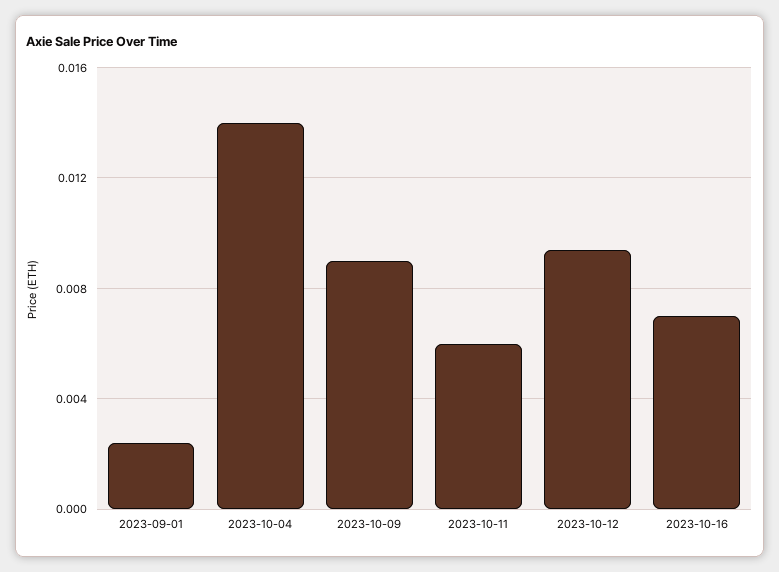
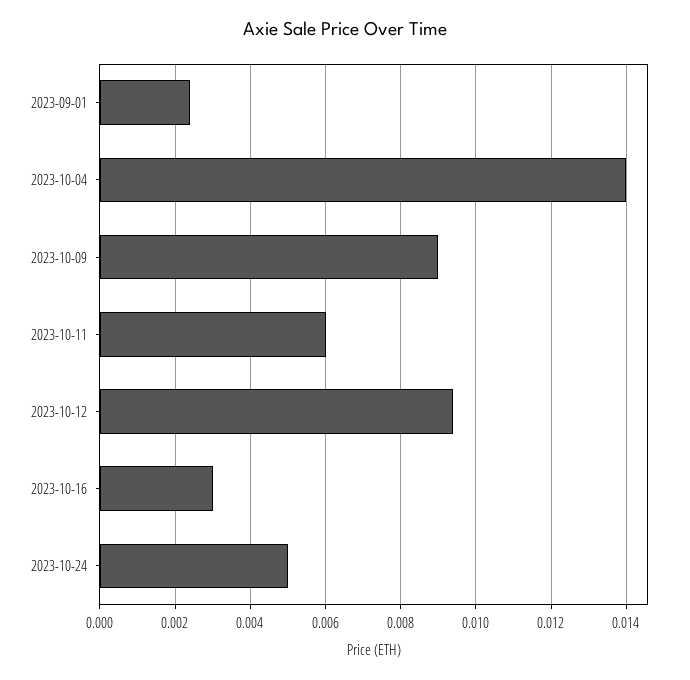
2023-10-16: 0.007 -> 0.003
2023-10-24: none -> 0.005

